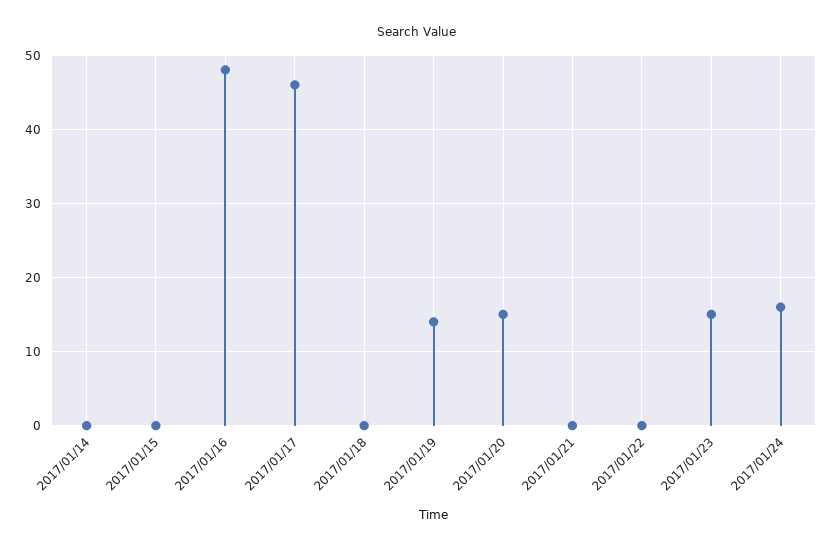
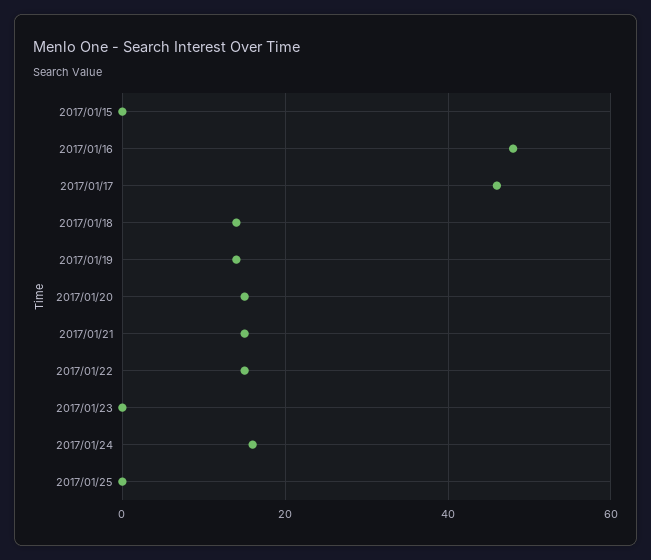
2017/01/14: 0 -> none
2017/01/18: 0 -> 15
2017/01/21: 0 -> 15
2017/01/22: 0 -> 15
2017/01/23: 15 -> 0
2017/01/25: none -> 0

